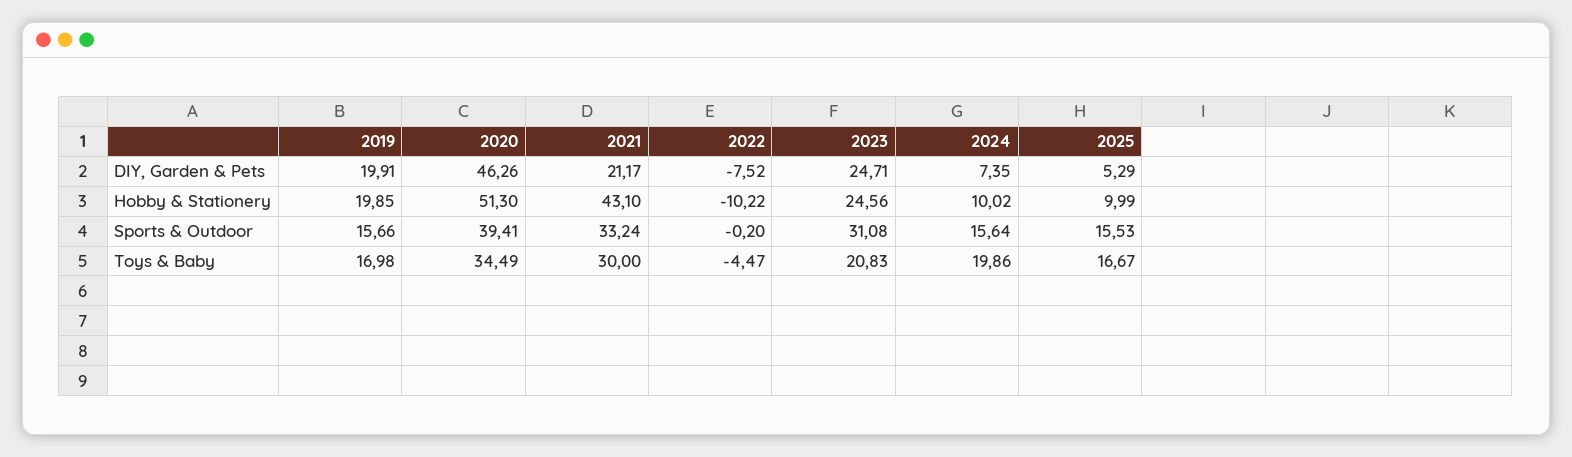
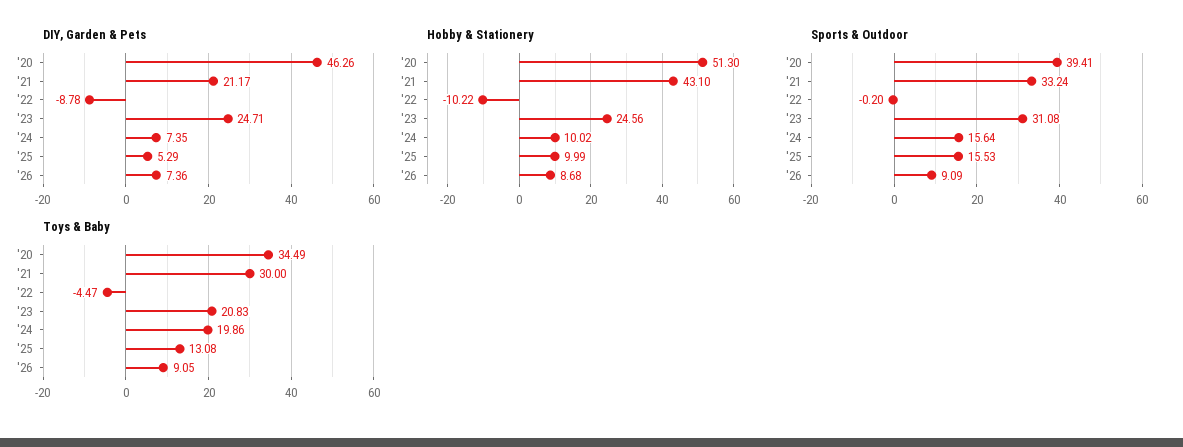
DIY, Garden & Pets, 2019: 19.91 -> none
DIY, Garden & Pets, 2022: -7.52 -> -8.78
Hobby & Stationery, 2019: 19.85 -> none
Sports & Outdoor, 2019: 15.66 -> none
Toys & Baby, 2019: 16.98 -> none
Toys & Baby, 2025: 16.67 -> 13.08
DIY, Garden & Pets, '26: none -> 7.36
Hobby & Stationery, '26: none -> 8.68
Sports & Outdoor, '26: none -> 9.09
Toys & Baby, '26: none -> 9.05

